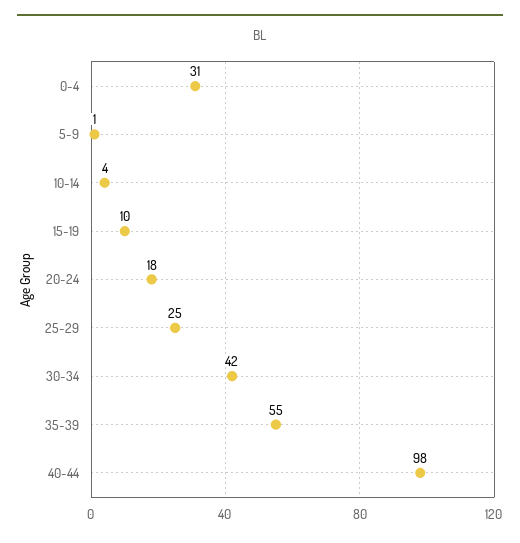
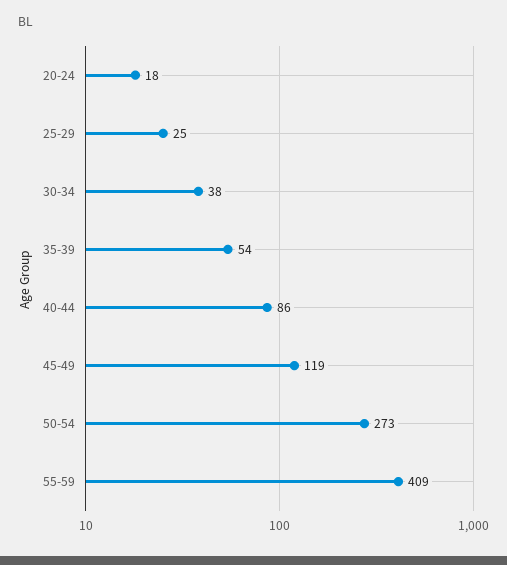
0-4: 31 -> none
5-9: 1 -> none
10-14: 4 -> none
15-19: 10 -> none
30-34: 42 -> 38
35-39: 55 -> 54
40-44: 98 -> 86
45-49: none -> 119
50-54: none -> 273
55-59: none -> 409

